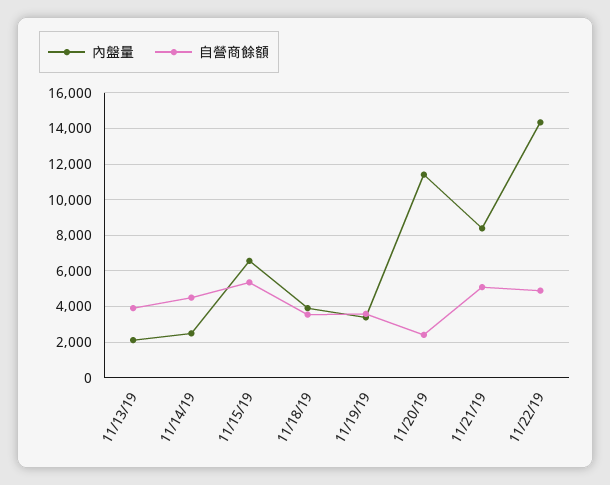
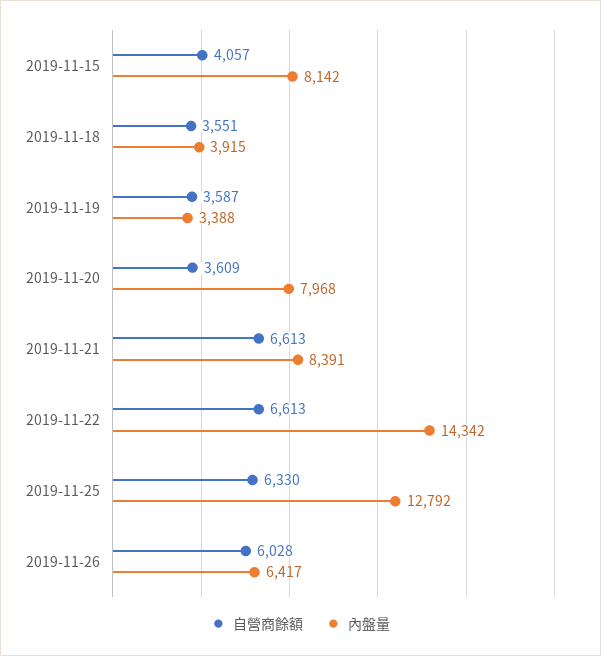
內盤量, 11/13/19: 2000 -> none
自營商餘額, 11/13/19: 4000 -> none
內盤量, 11/14/19: 2500 -> none
自營商餘額, 11/14/19: 4500 -> none
內盤量, 11/15/19: 6500 -> 8142
自營商餘額, 11/15/19: 5500 -> 4057
內盤量, 11/20/19: 11500 -> 7968
自營商餘額, 11/20/19: 2500 -> 3609
自營商餘額, 11/21/19: 5000 -> 6613
自營商餘額, 11/22/19: 5000 -> 6613
自營商餘額, 2019-11-25: none -> 6330
內盤量, 2019-11-25: none -> 12792
自營商餘額, 2019-11-26: none -> 6028
內盤量, 2019-11-26: none -> 6417

